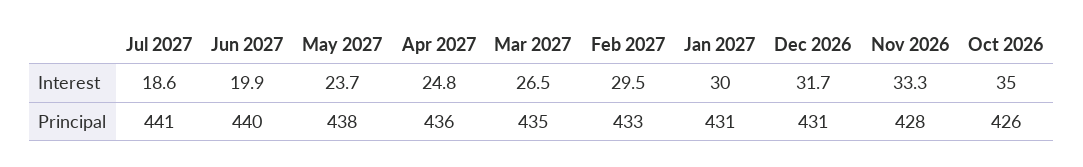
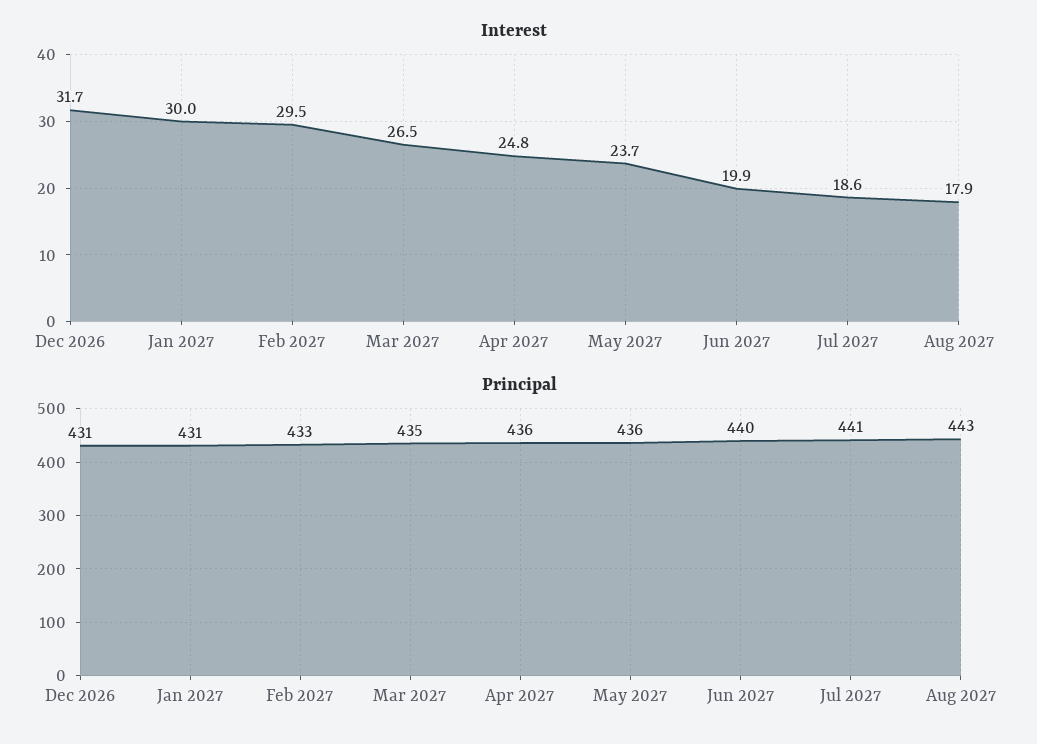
Interest, Nov 2026: 33.3 -> none
Interest, Oct 2026: 35 -> none
Principal, May 2027: 438 -> 436
Principal, Nov 2026: 428 -> none
Principal, Oct 2026: 426 -> none
Interest, Aug 2027: none -> 17.9
Principal, Aug 2027: none -> 443

